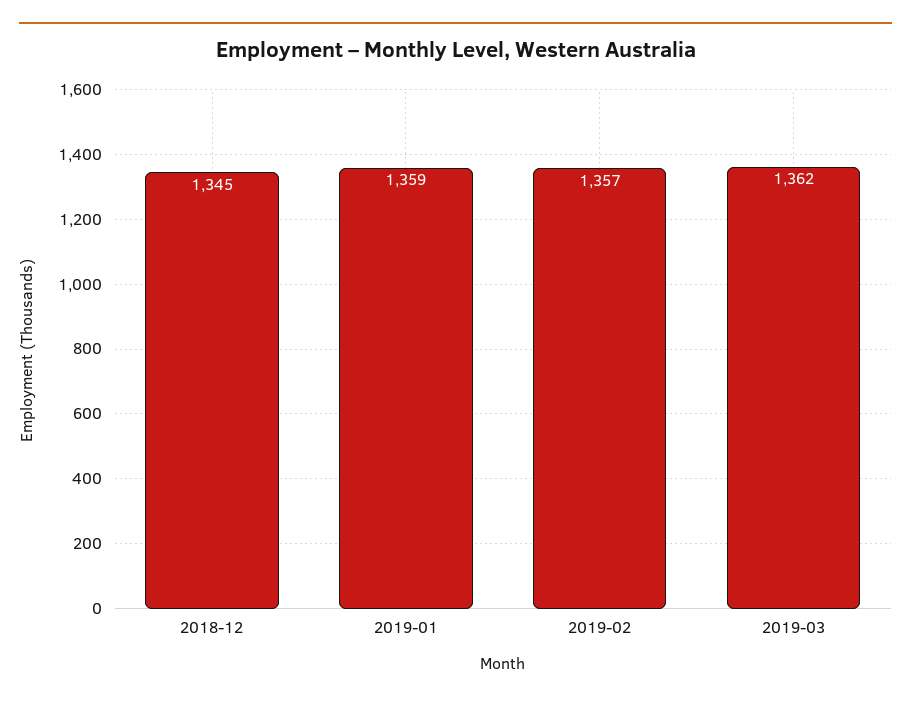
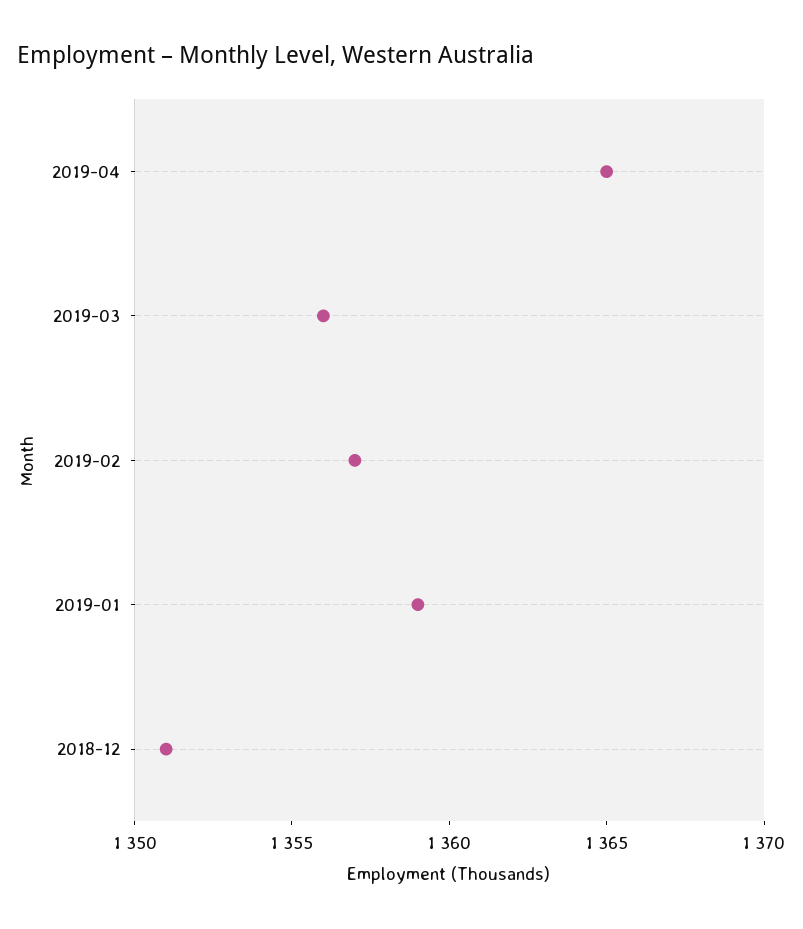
2018-12: 1345 -> 1351
2019-03: 1362 -> 1356
2019-04: none -> 1365

